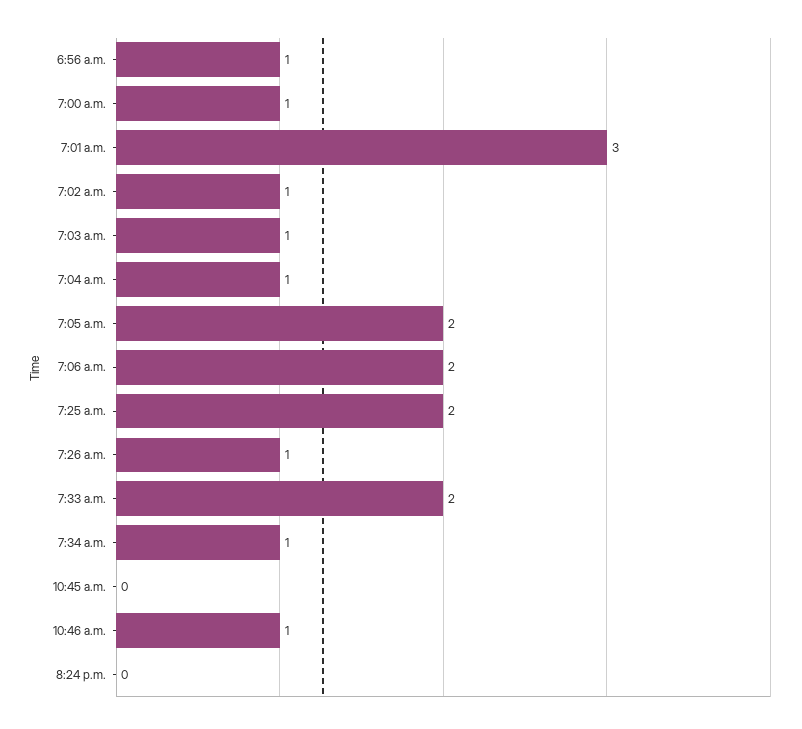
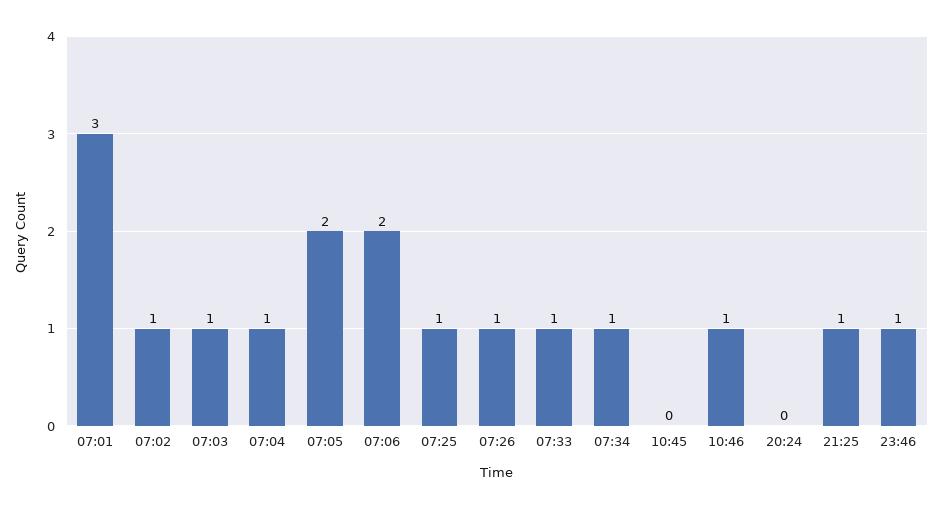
6:56 a.m.: 1 -> none
7:00 a.m.: 1 -> none
7:25 a.m.: 2 -> 1
7:33 a.m.: 2 -> 1
21:25: none -> 1
23:46: none -> 1

